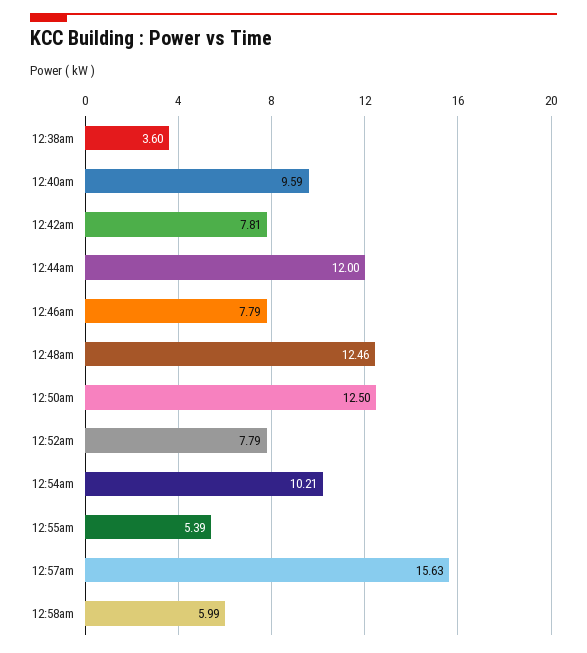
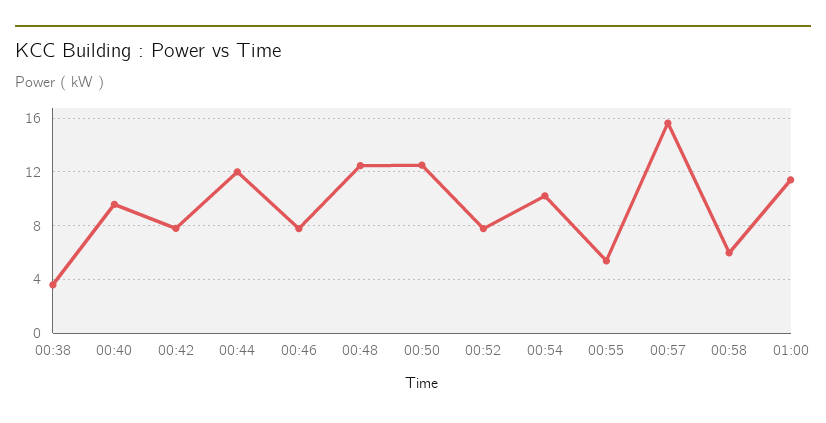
01:00: none -> 11.5

